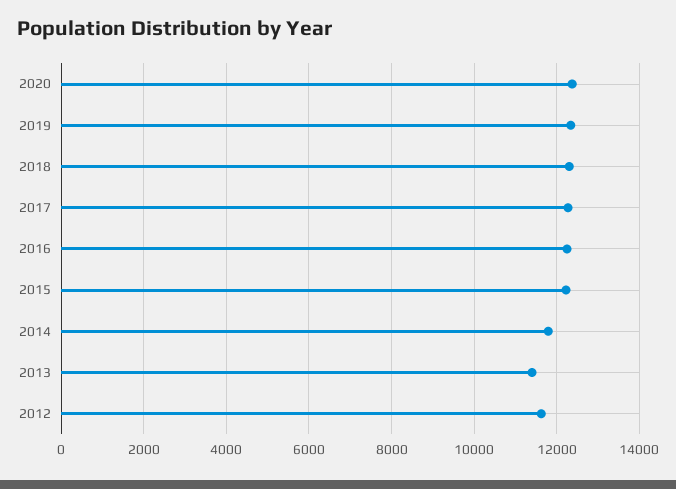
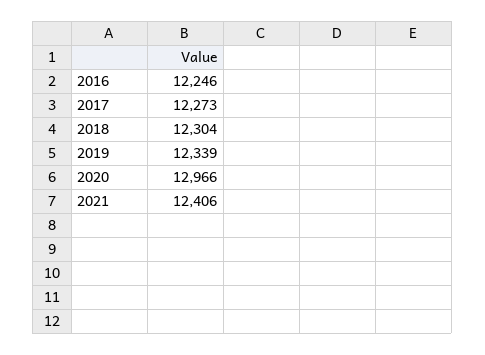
2020: 12400 -> 12966
2015: 12200 -> none
2014: 11800 -> none
2013: 11400 -> none
2012: 11600 -> none
2021: none -> 12406

